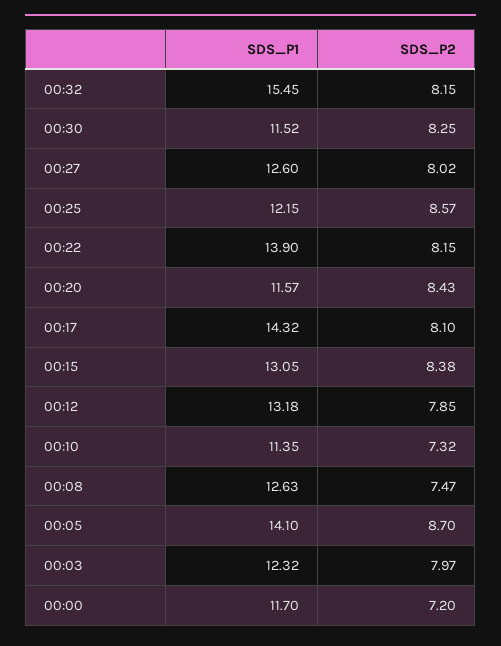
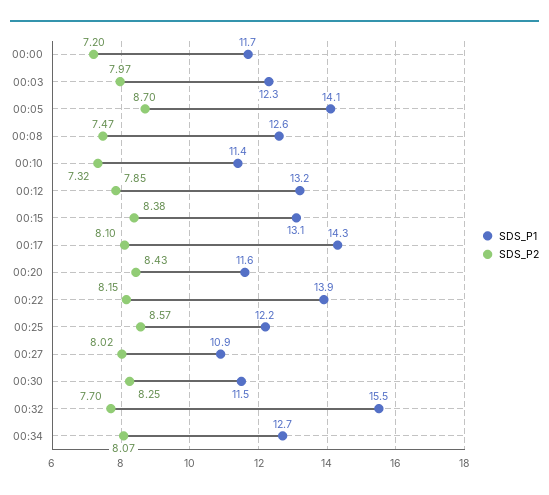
SDS_P2, 00:32: 8.15 -> 7.7
SDS_P1, 00:27: 12.6 -> 10.9
SDS_P1, 00:34: none -> 12.7
SDS_P2, 00:34: none -> 8.07

